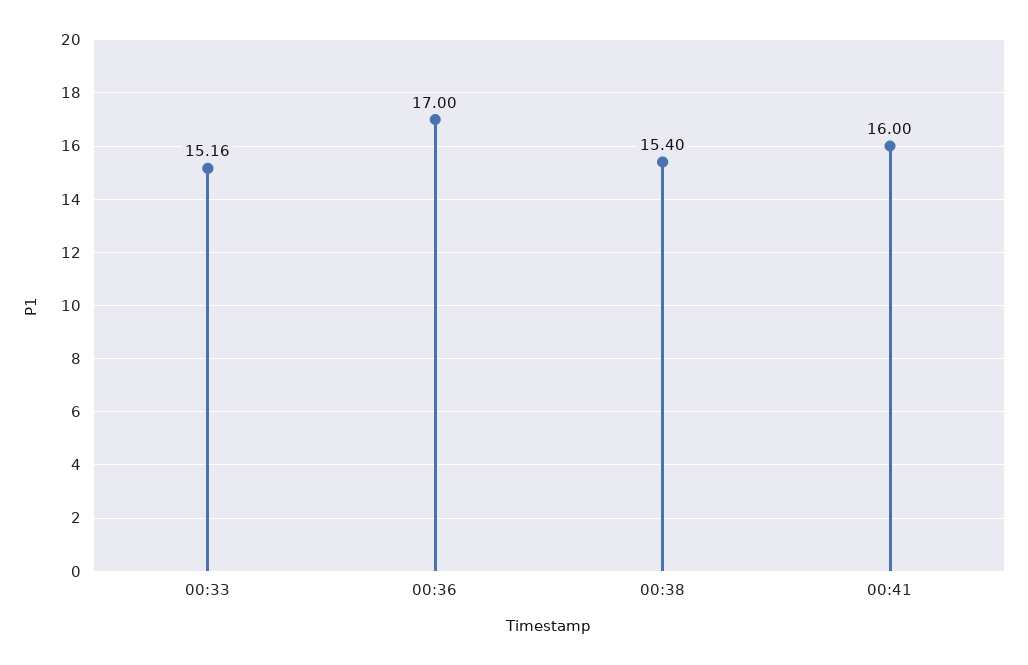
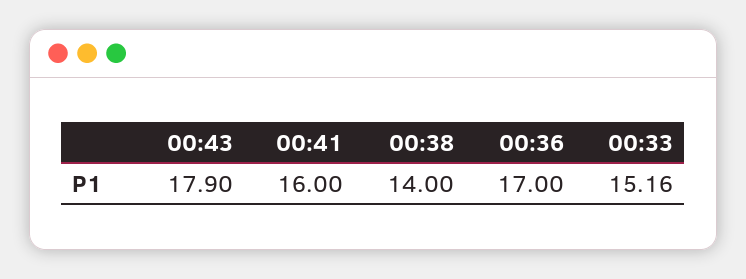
00:38: 15.4 -> 14
00:43: none -> 17.9

